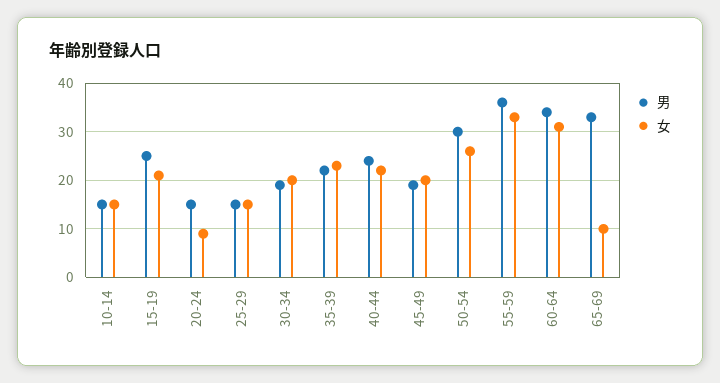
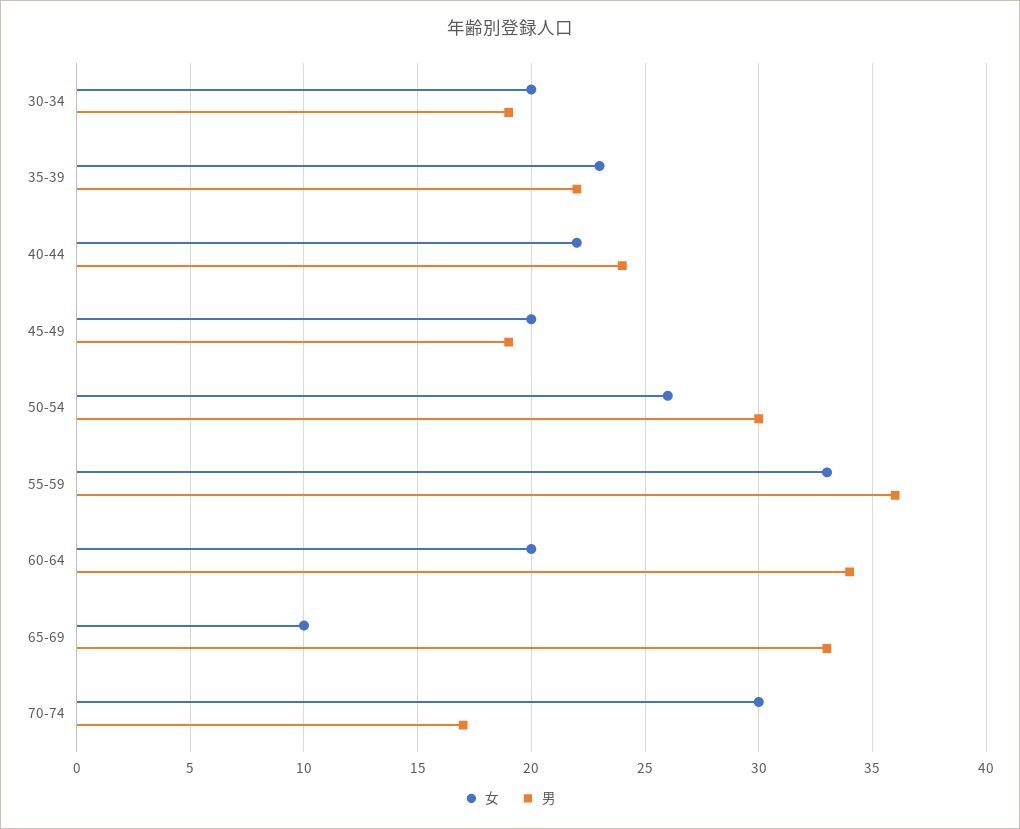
男, 10-14: 15 -> none
女, 10-14: 15 -> none
男, 15-19: 25 -> none
女, 15-19: 20 -> none
男, 20-24: 15 -> none
女, 20-24: 10 -> none
男, 25-29: 15 -> none
女, 25-29: 15 -> none
女, 60-64: 30 -> 20
女, 70-74: none -> 30
男, 70-74: none -> 17

